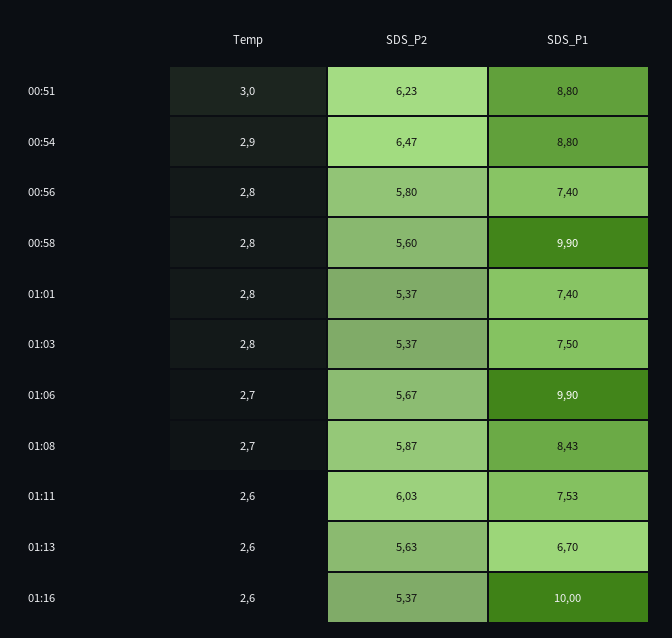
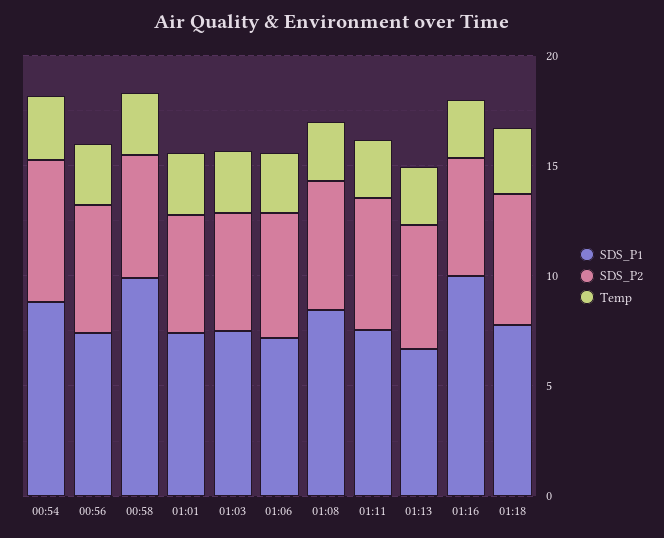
Temp, 00:51: 3 -> none
SDS_P2, 00:51: 6.23 -> none
SDS_P1, 00:51: 8.8 -> none
SDS_P1, 01:06: 9.9 -> 7
SDS_P1, 01:18: none -> 8
SDS_P2, 01:18: none -> 6
Temp, 01:18: none -> 3

